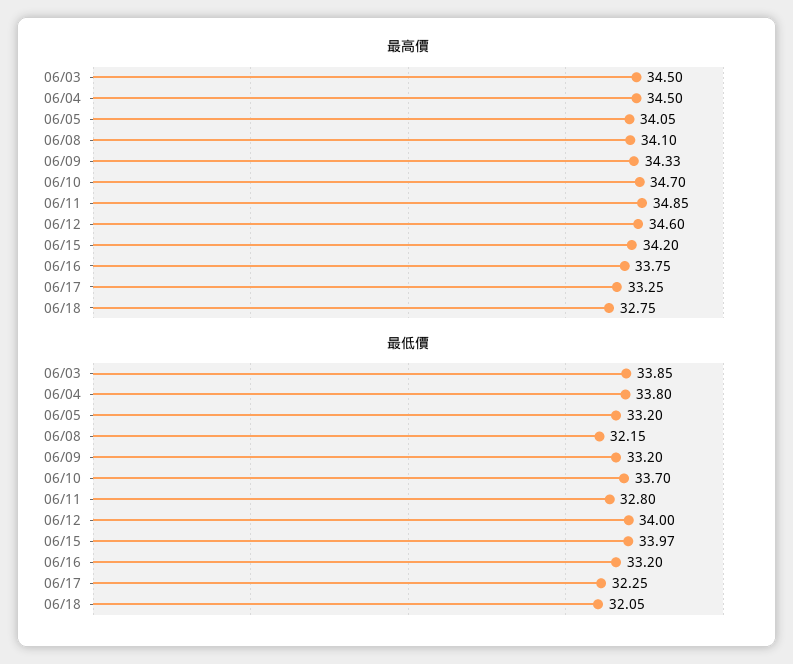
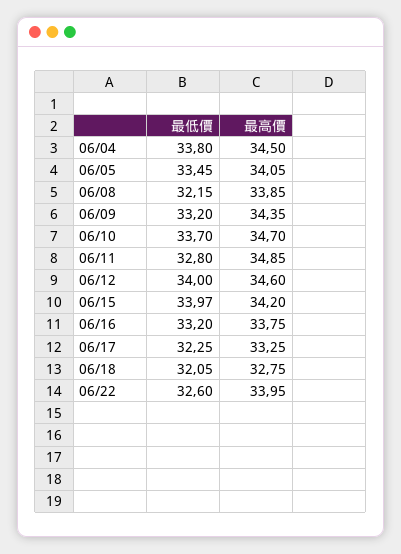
最高價, 06/03: 34.5 -> none
最高價, 06/08: 34.1 -> 33.85
最高價, 06/09: 34.33 -> 34.35
最低價, 06/03: 33.85 -> none
最低價, 06/05: 33.2 -> 33.45
最低價, 06/22: none -> 32.6
最高價, 06/22: none -> 33.95

